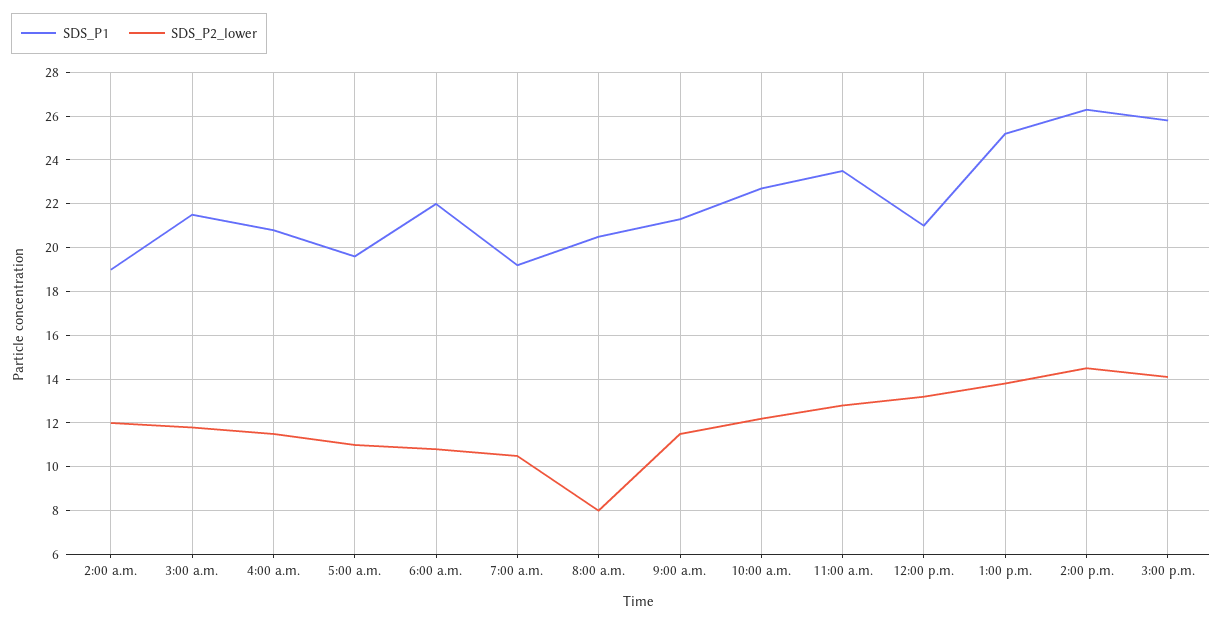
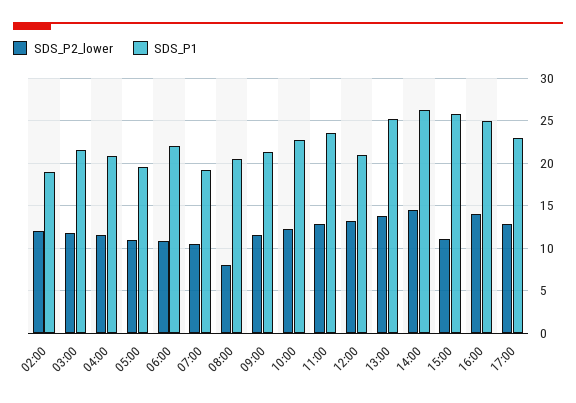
SDS_P2_lower, 3:00 p.m.: 14 -> 11
SDS_P2_lower, 16:00: none -> 14
SDS_P1, 16:00: none -> 25
SDS_P2_lower, 17:00: none -> 13
SDS_P1, 17:00: none -> 23

